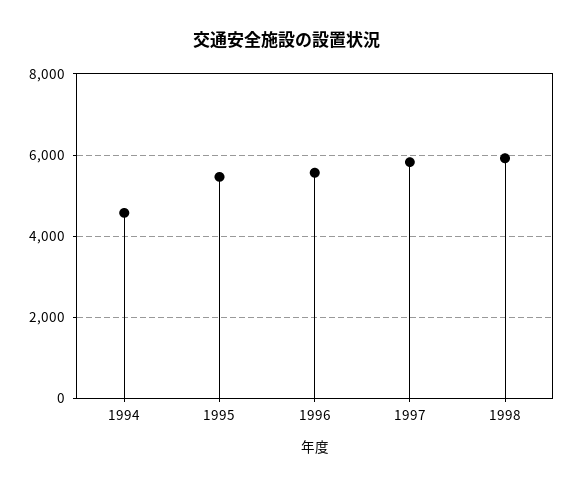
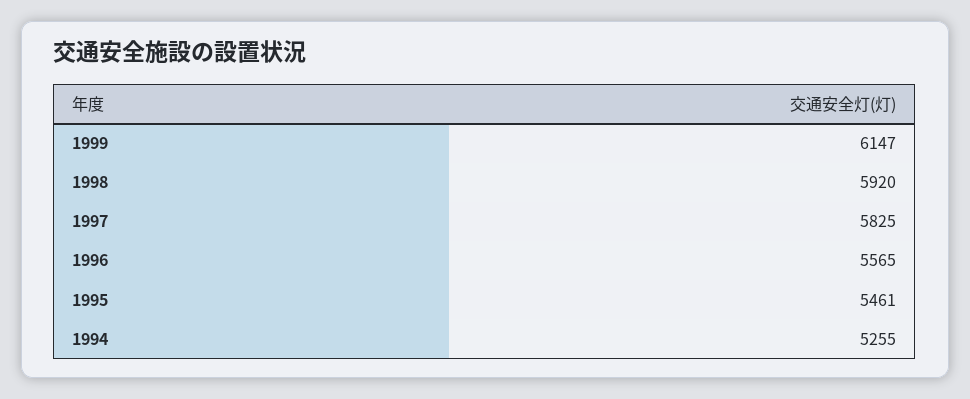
1994: 4600 -> 5255
1999: none -> 6147

